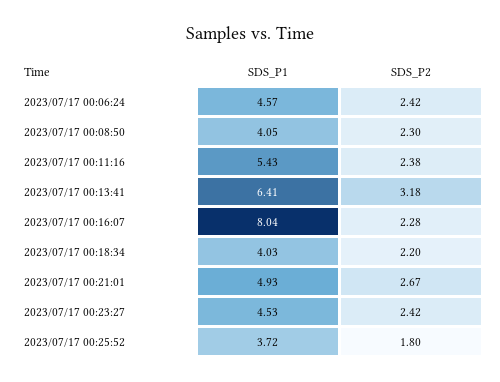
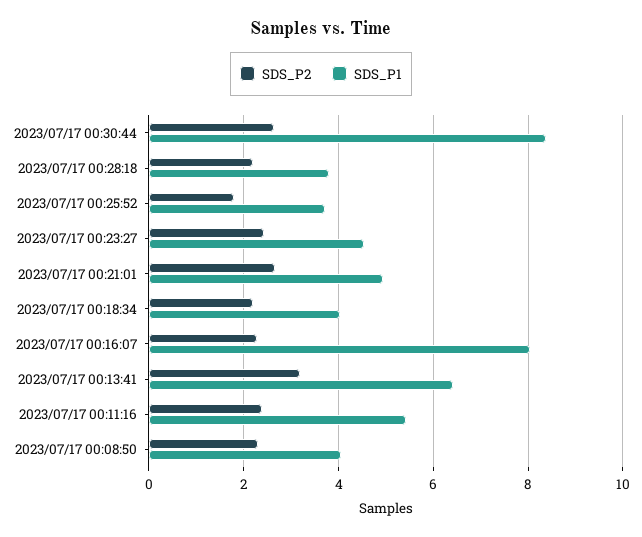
SDS_P1, 2023/07/17 00:06:24: 4.57 -> none
SDS_P2, 2023/07/17 00:06:24: 2.42 -> none
SDS_P2, 2023/07/17 00:30:44: none -> 2.6
SDS_P1, 2023/07/17 00:30:44: none -> 8.4
SDS_P2, 2023/07/17 00:28:18: none -> 2.2
SDS_P1, 2023/07/17 00:28:18: none -> 3.8

